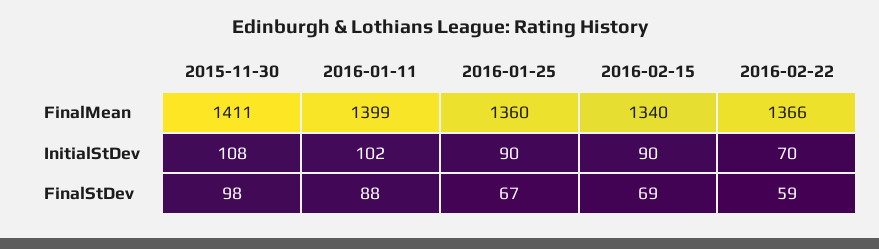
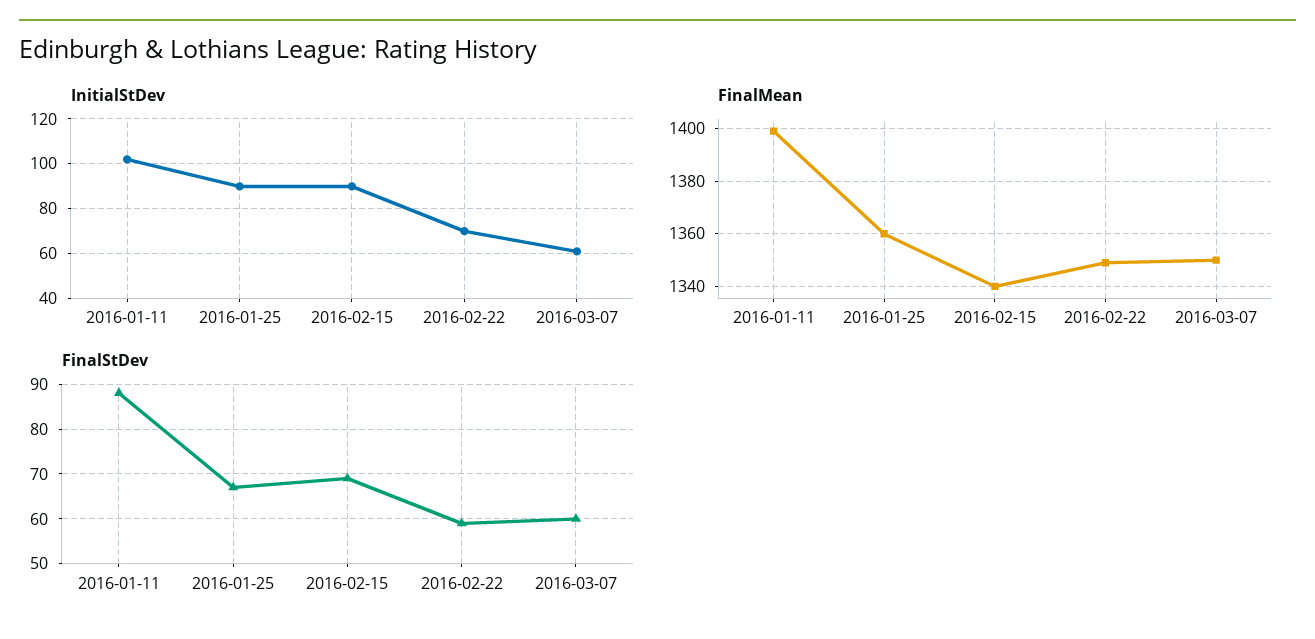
FinalMean, 2015-11-30: 1411 -> none
FinalMean, 2016-02-22: 1366 -> 1350
InitialStDev, 2015-11-30: 108 -> none
FinalStDev, 2015-11-30: 98 -> none
InitialStDev, 2016-03-07: none -> 60
FinalMean, 2016-03-07: none -> 1350
FinalStDev, 2016-03-07: none -> 60

